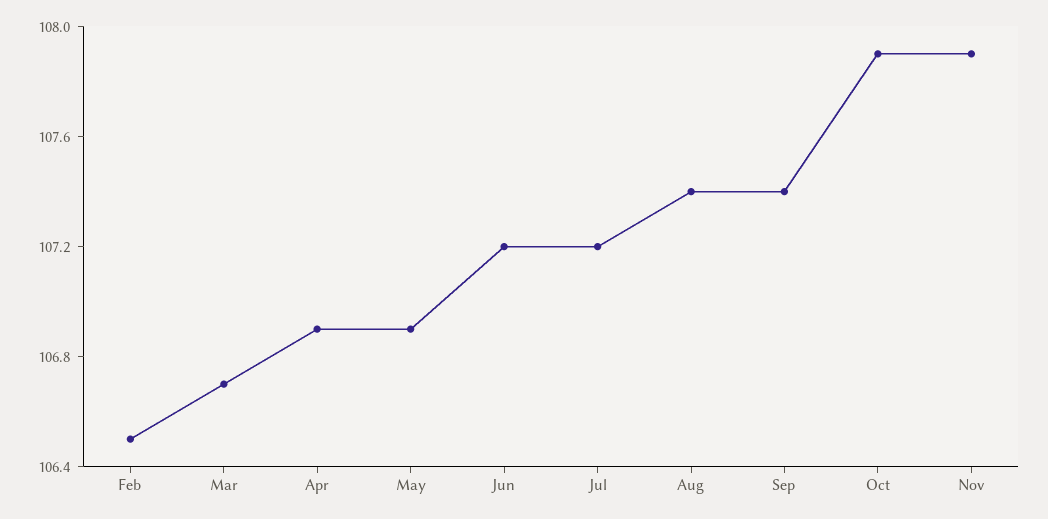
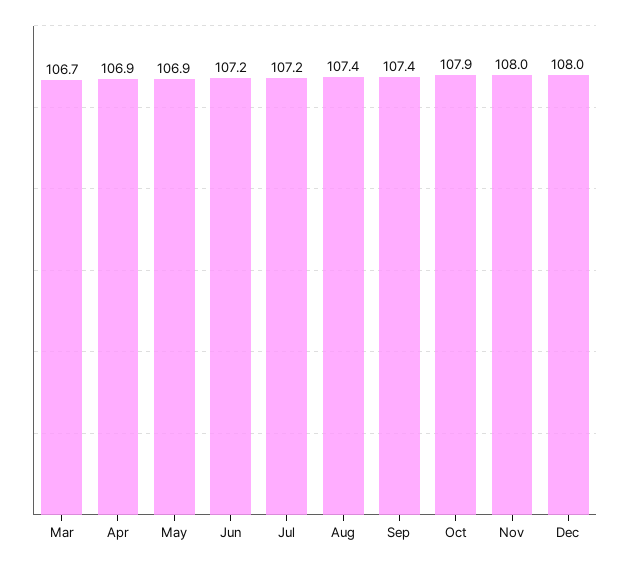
Feb: 106.5 -> none
Nov: 107.9 -> 108
Dec: none -> 108

